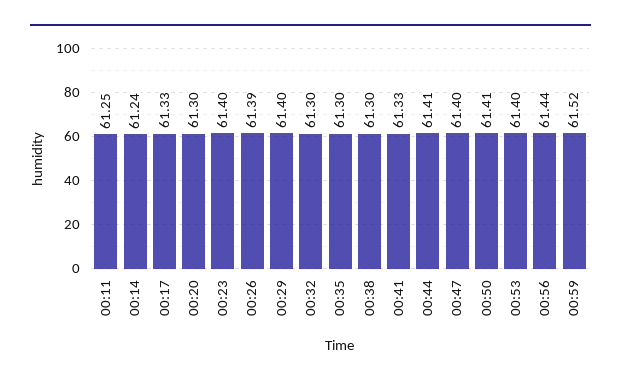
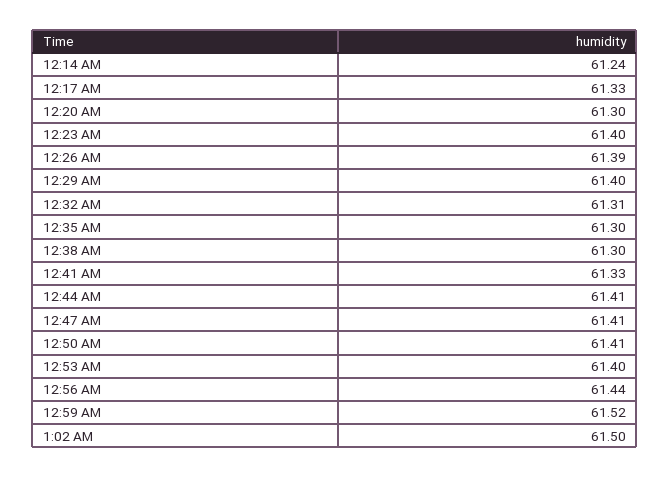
00:11: 61.25 -> none
00:32: 61.3 -> 61.31
00:47: 61.4 -> 61.41
1:02 AM: none -> 61.5

